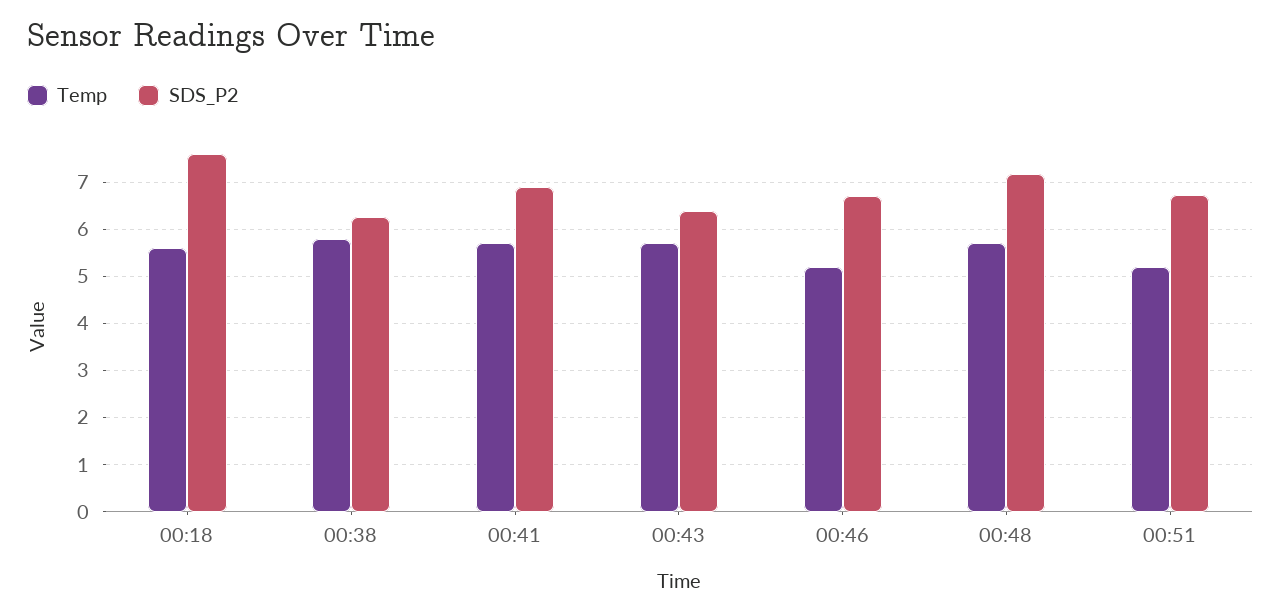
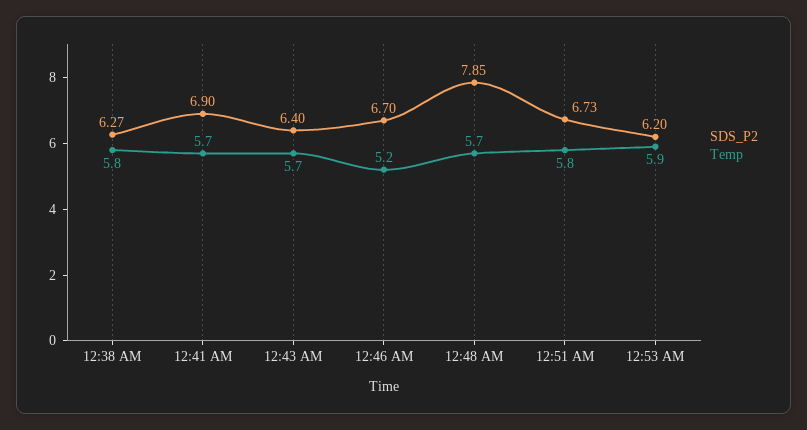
Temp, 00:18: 5.6 -> none
SDS_P2, 00:18: 7.6 -> none
SDS_P2, 00:48: 7.2 -> 7.85
Temp, 00:51: 5.2 -> 5.8
SDS_P2, 12:53 AM: none -> 6.2
Temp, 12:53 AM: none -> 5.9

